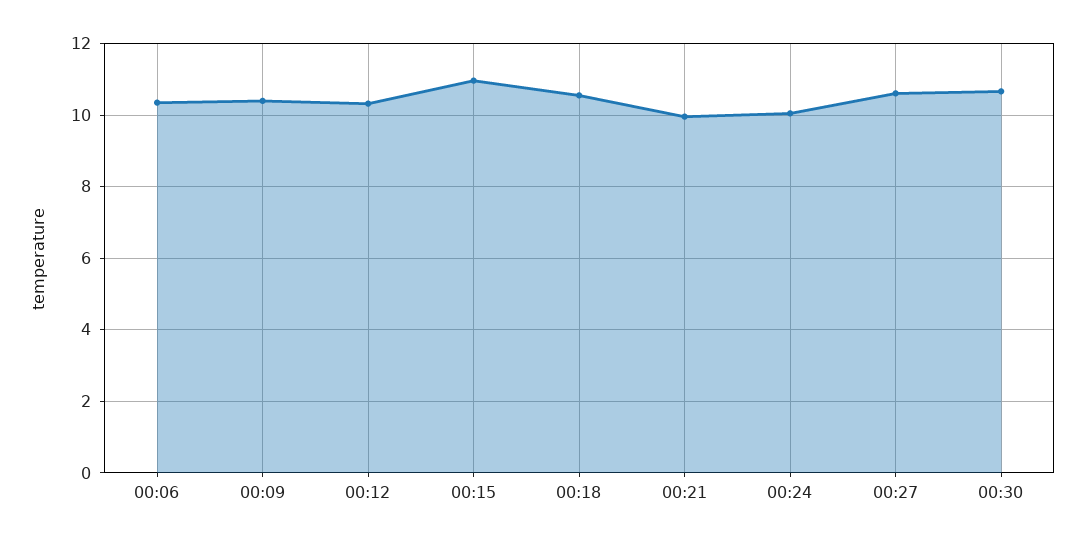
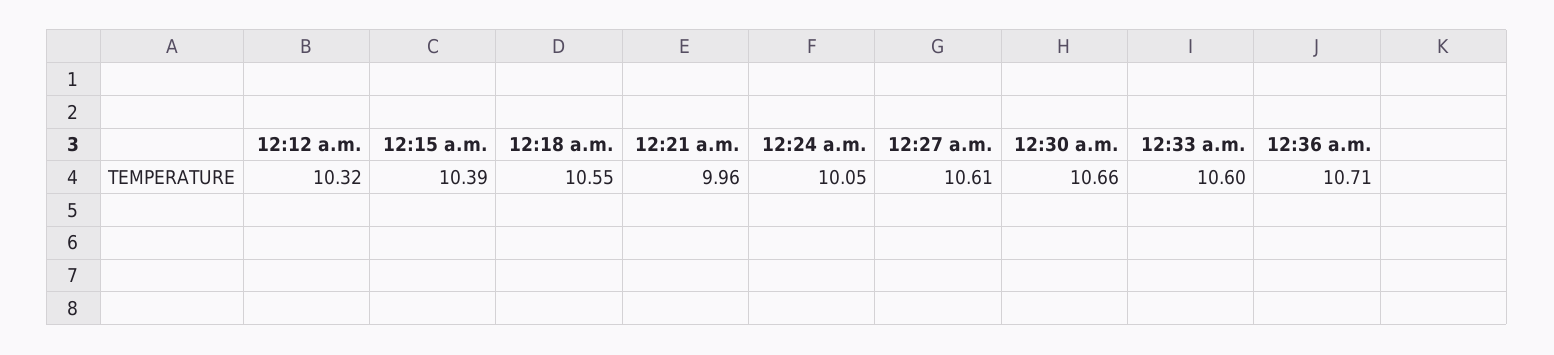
00:06: 10.4 -> none
00:09: 10.4 -> none
00:15: 11 -> 10.39
12:33 a.m.: none -> 10.6
12:36 a.m.: none -> 10.71

